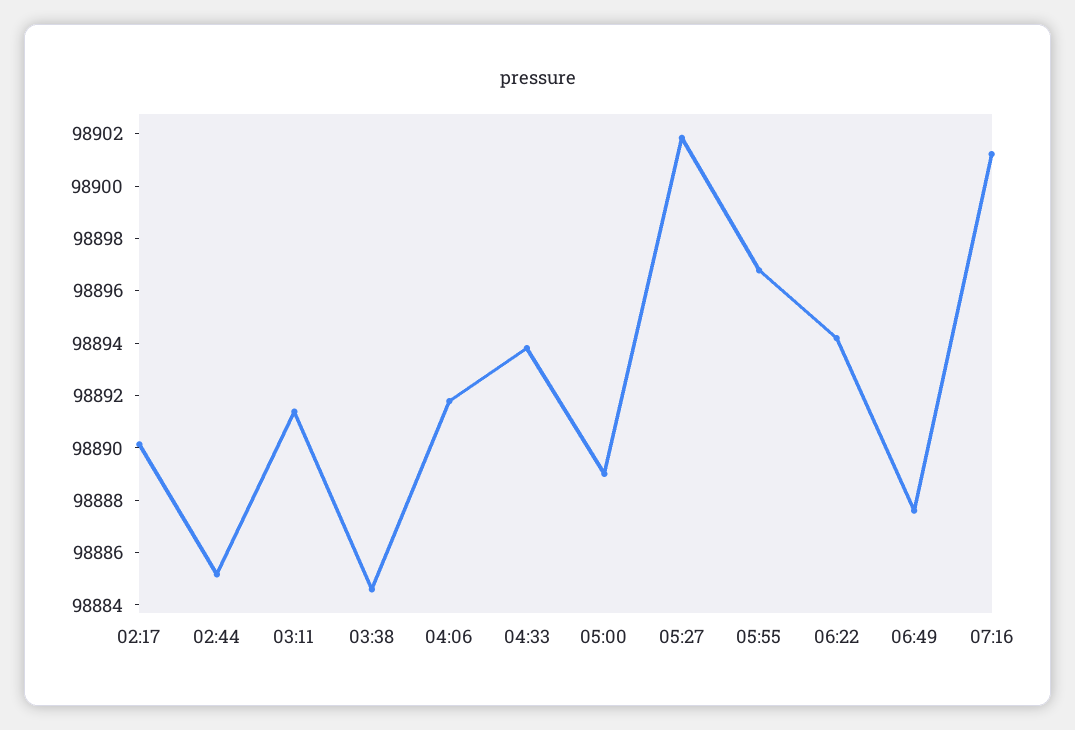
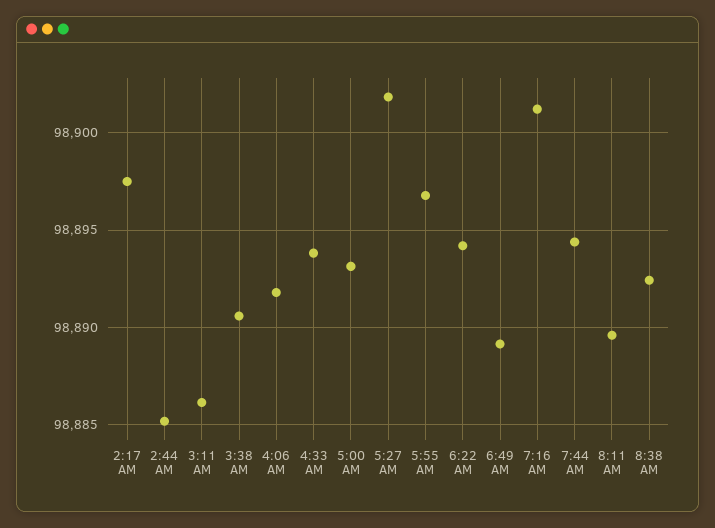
02:17: 98890 -> 98897.5
03:11: 98891.5 -> 98886
03:38: 98884.5 -> 98890.5
05:00: 98889 -> 98893
06:49: 98887.5 -> 98889
7:44 AM: none -> 98894.5
8:11 AM: none -> 98889.5
8:38 AM: none -> 98892.5

